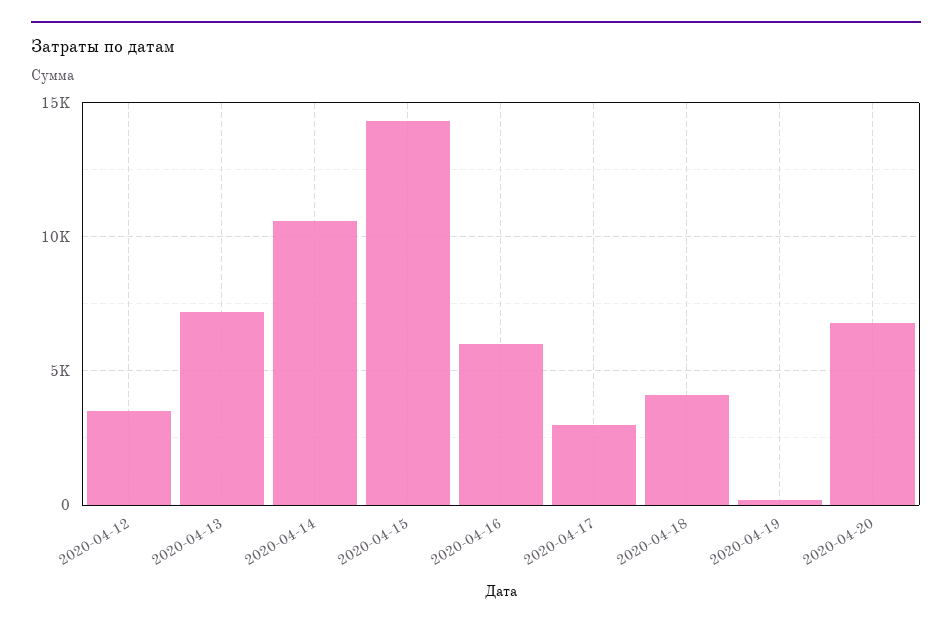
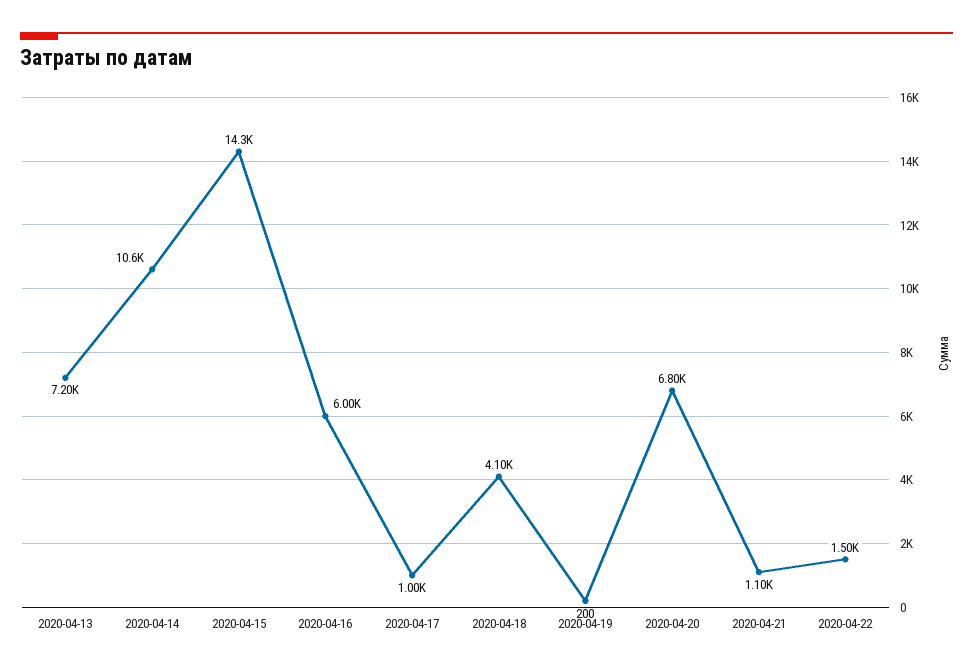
2020-04-12: 3500 -> none
2020-04-17: 3000 -> 1000
2020-04-21: none -> 1100
2020-04-22: none -> 1500

